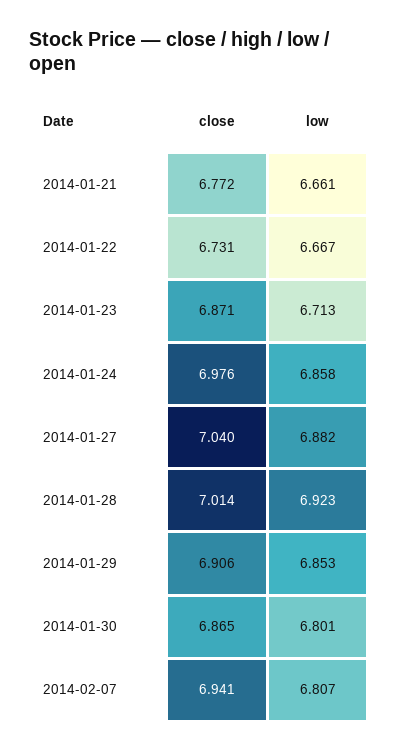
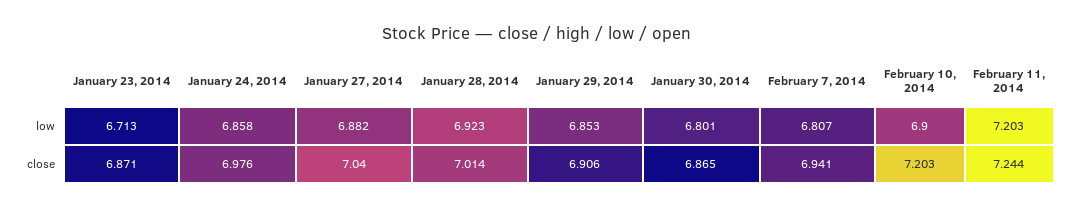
close, 2014-01-21: 6.772 -> none
low, 2014-01-21: 6.661 -> none
close, 2014-01-22: 6.731 -> none
low, 2014-01-22: 6.667 -> none
low, February 10, 2014: none -> 6.9
low, February 11, 2014: none -> 7.203
close, February 10, 2014: none -> 7.203
close, February 11, 2014: none -> 7.244

